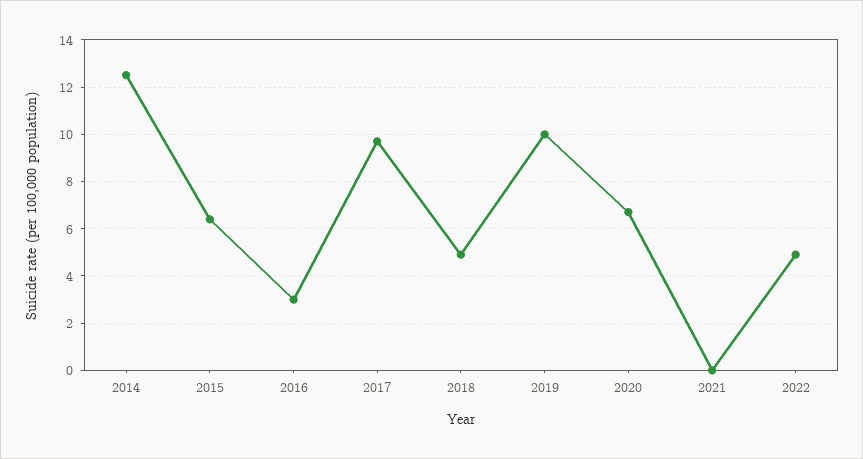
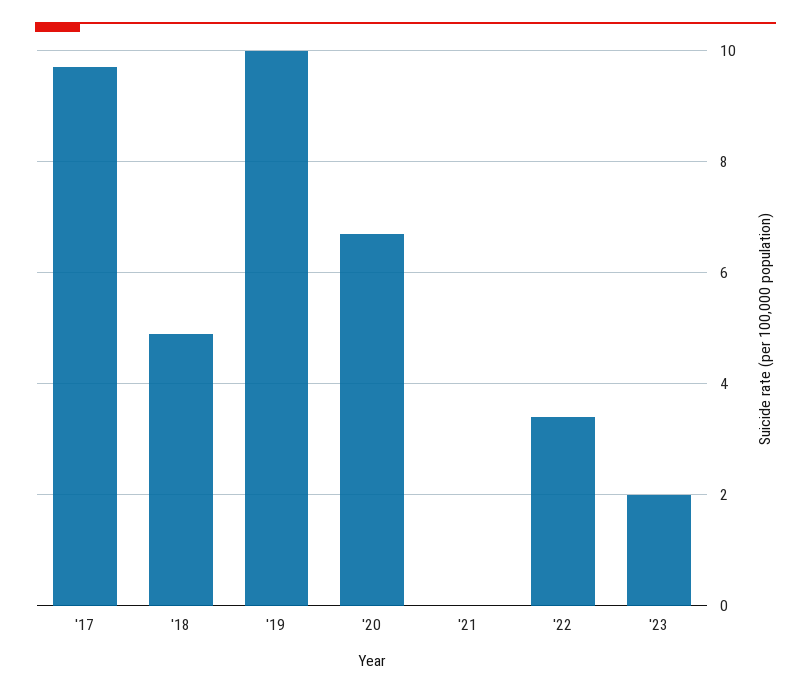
2014: 12.5 -> none
2015: 6.5 -> none
2016: 3 -> none
2022: 5 -> 3.5
'23: none -> 2

